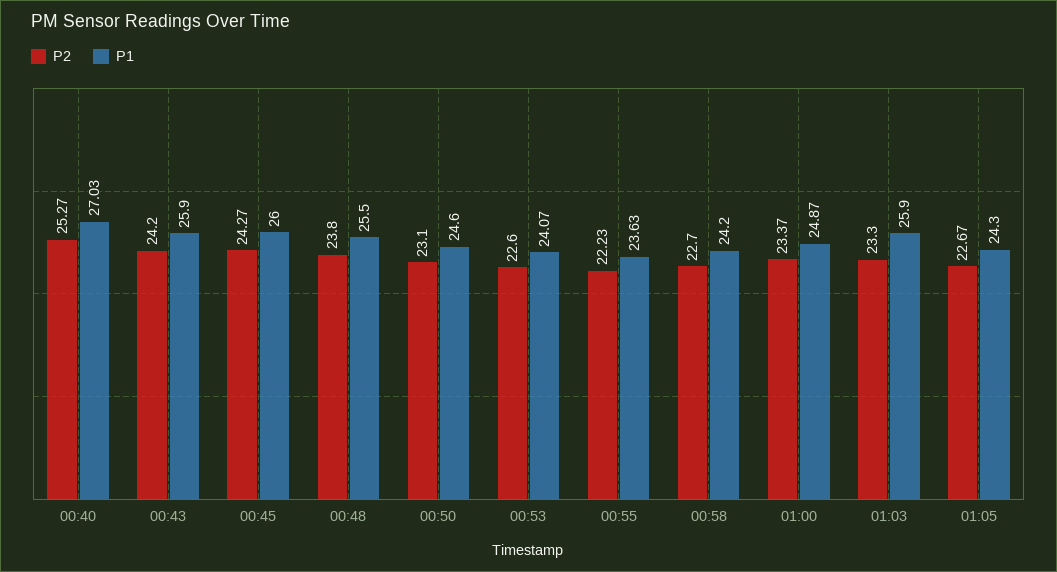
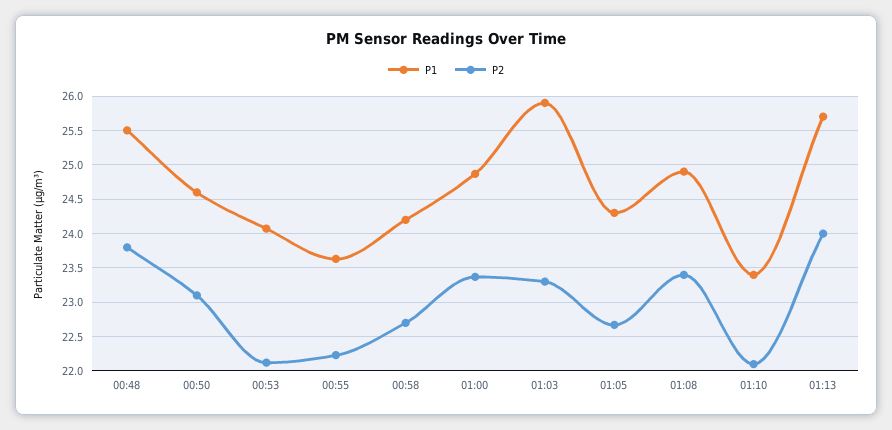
P2, 00:40: 25.27 -> none
P1, 00:40: 27.03 -> none
P2, 00:43: 24.2 -> none
P1, 00:43: 25.9 -> none
P2, 00:45: 24.27 -> none
P1, 00:45: 26 -> none
P2, 00:53: 22.6 -> 22.1
P1, 01:08: none -> 24.9
P2, 01:08: none -> 23.4
P1, 01:10: none -> 23.4
P2, 01:10: none -> 22.1
P1, 01:13: none -> 25.7
P2, 01:13: none -> 24

